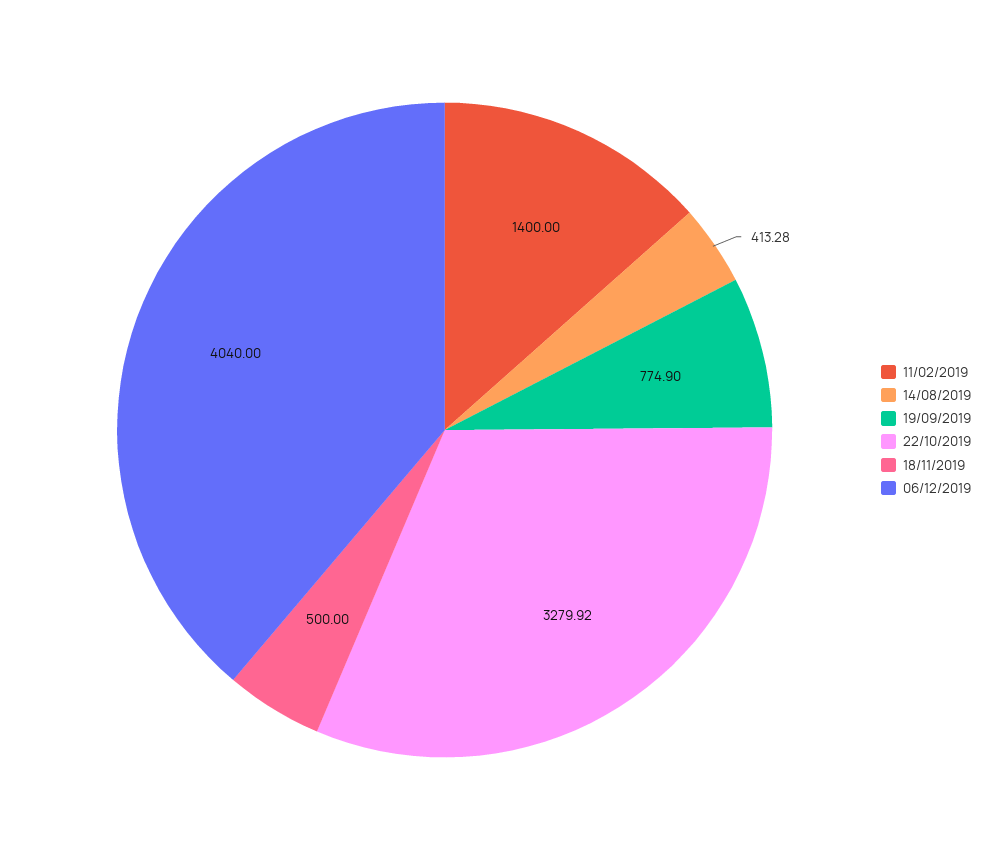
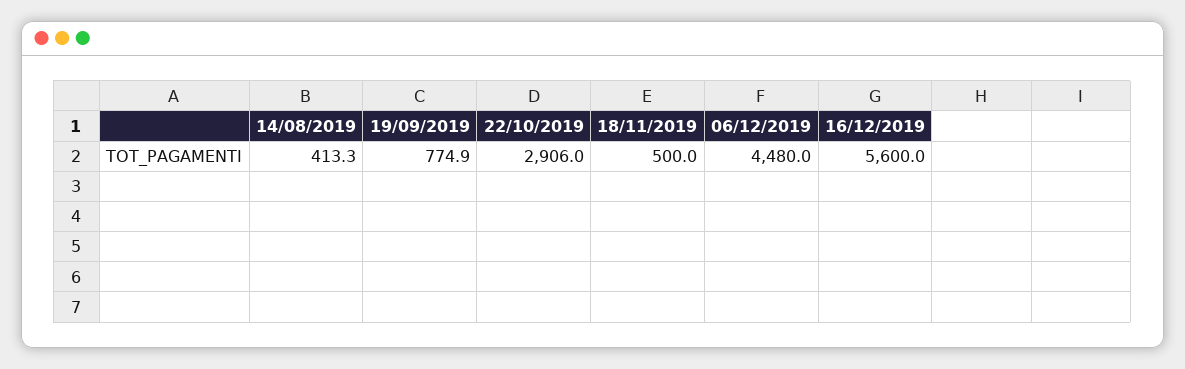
11/02/2019: 1400 -> none
22/10/2019: 3279.92 -> 2906
06/12/2019: 4040 -> 4480
16/12/2019: none -> 5600

